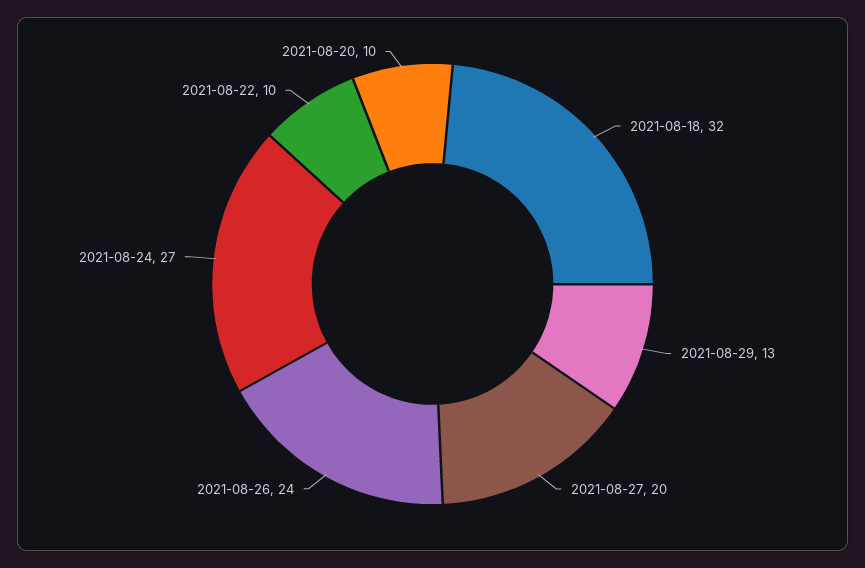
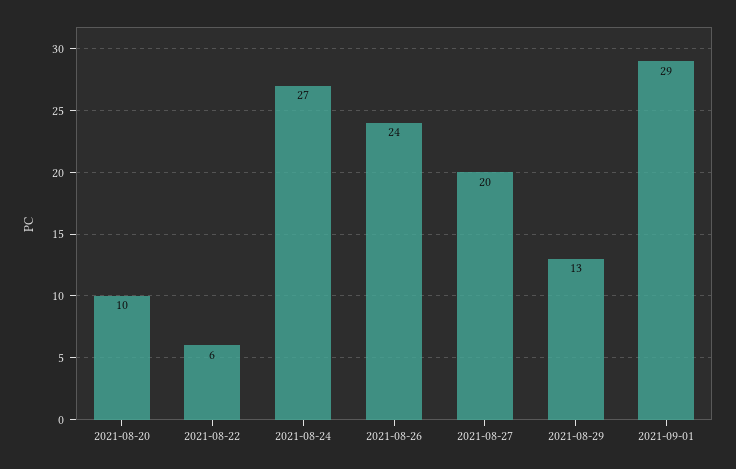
2021-08-18: 32 -> none
2021-08-22: 10 -> 6
2021-09-01: none -> 29

